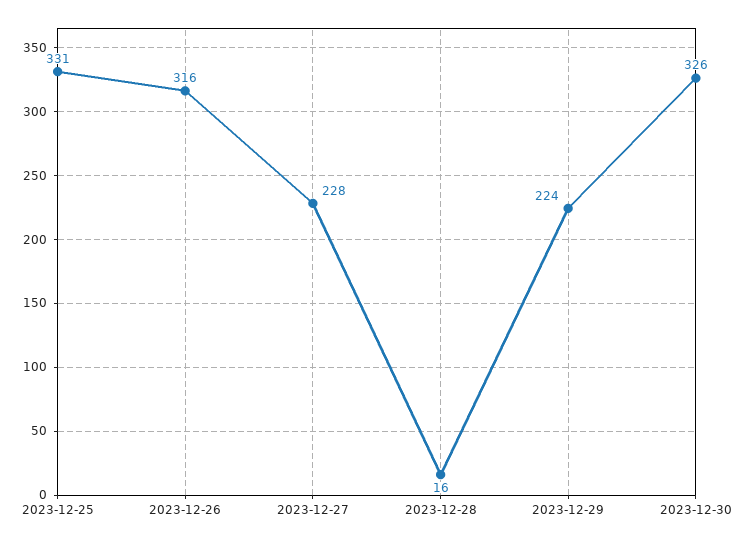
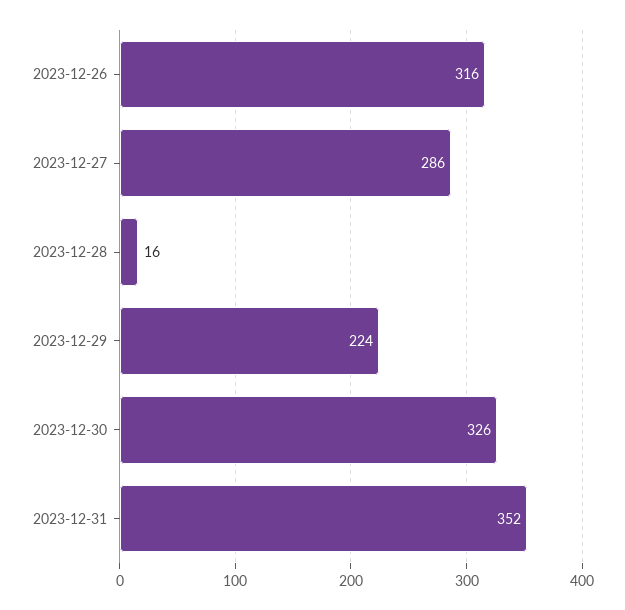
2023-12-25: 331 -> none
2023-12-27: 228 -> 286
2023-12-31: none -> 352

